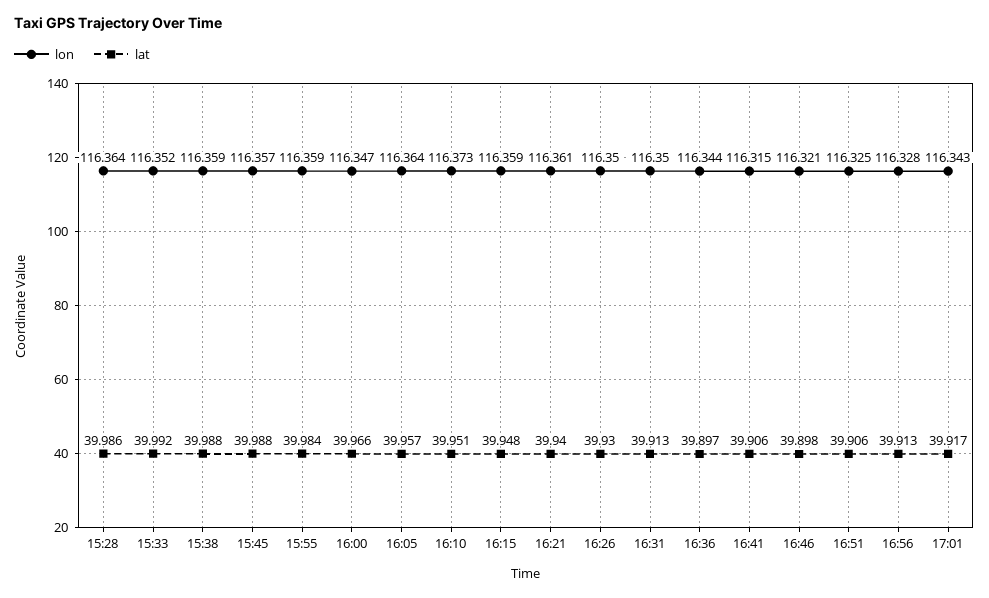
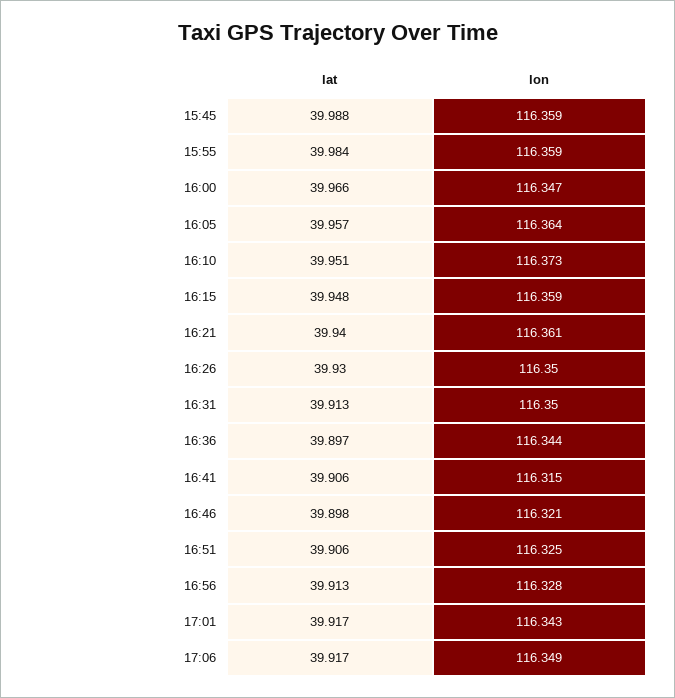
lon, 15:28: 116.364 -> none
lat, 15:28: 39.986 -> none
lon, 15:33: 116.352 -> none
lat, 15:33: 39.992 -> none
lon, 15:38: 116.359 -> none
lat, 15:38: 39.988 -> none
lon, 15:45: 116.357 -> 116.359
lat, 17:06: none -> 39.917
lon, 17:06: none -> 116.349

